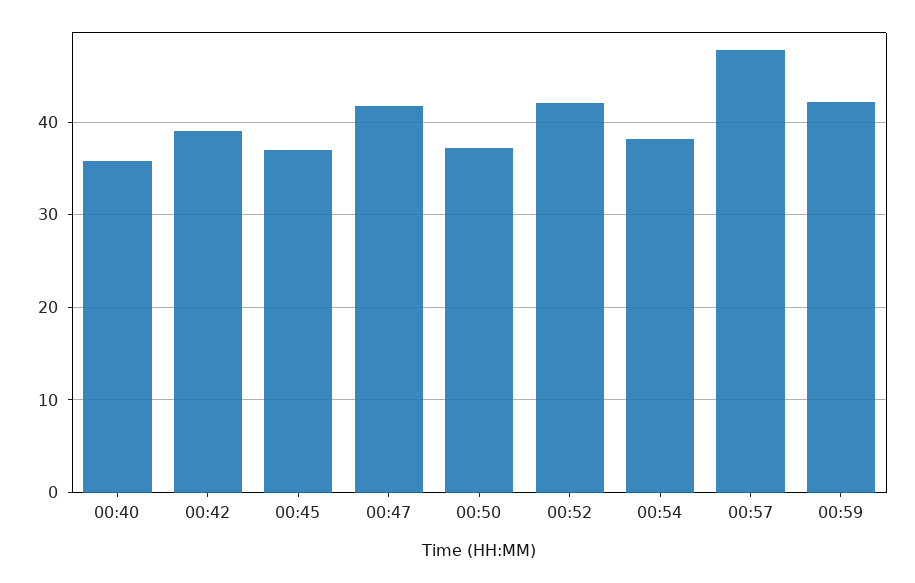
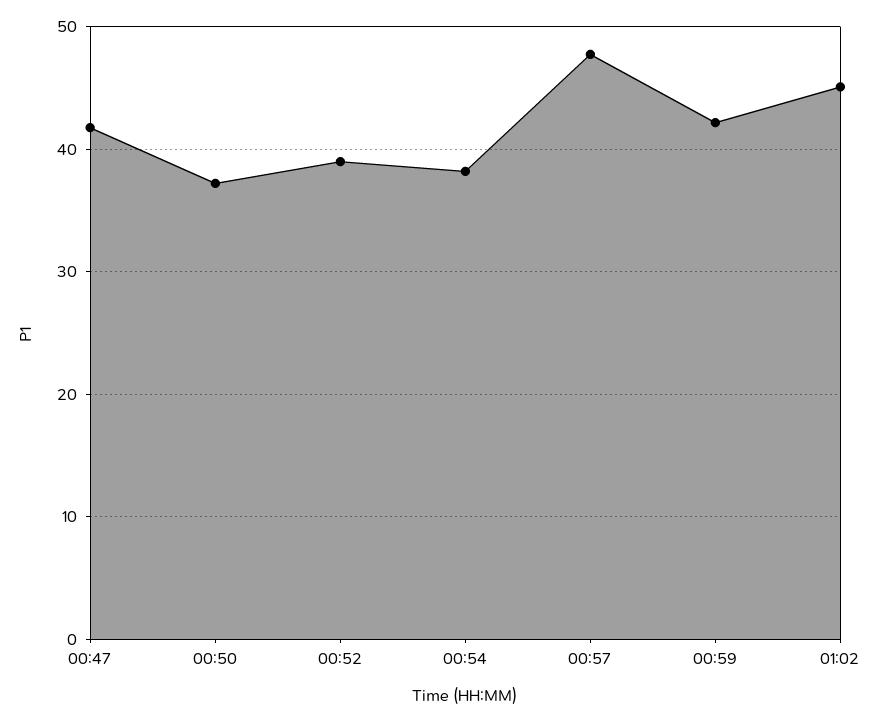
00:40: 36 -> none
00:42: 39 -> none
00:45: 37 -> none
00:52: 42 -> 39
01:02: none -> 45

